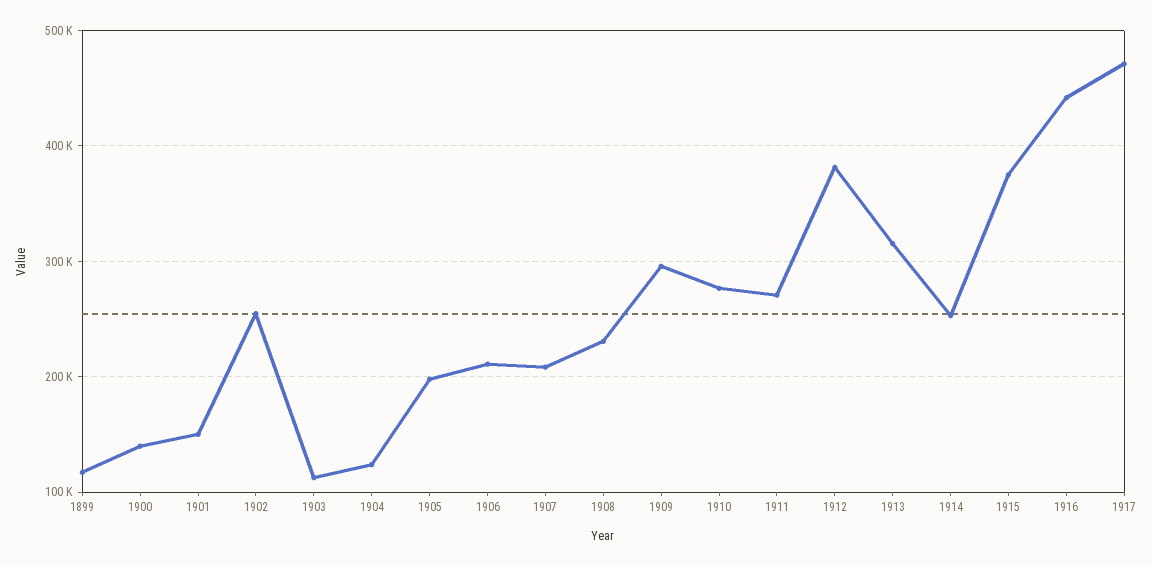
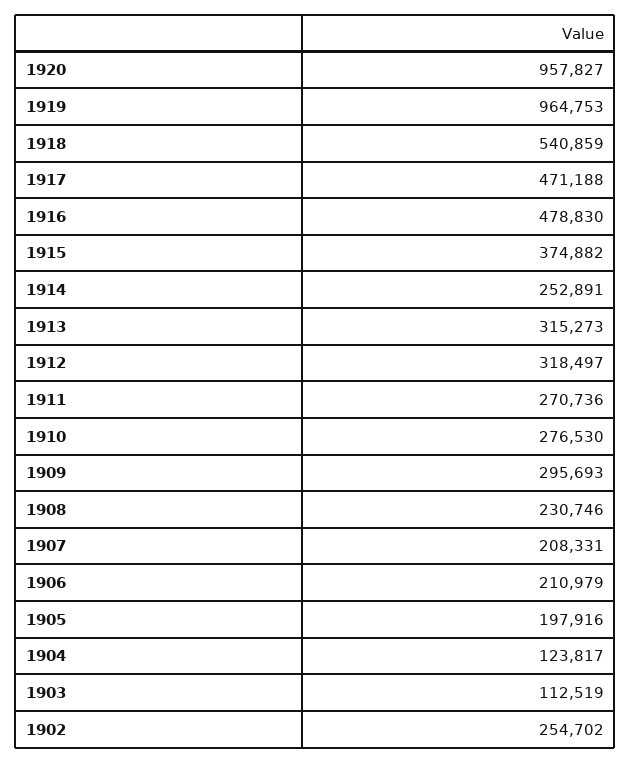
1899: 120000 -> none
1900: 140000 -> none
1901: 150000 -> none
1912: 380000 -> 318497
1916: 440000 -> 478830
1920: none -> 957827
1919: none -> 964753
1918: none -> 540859

